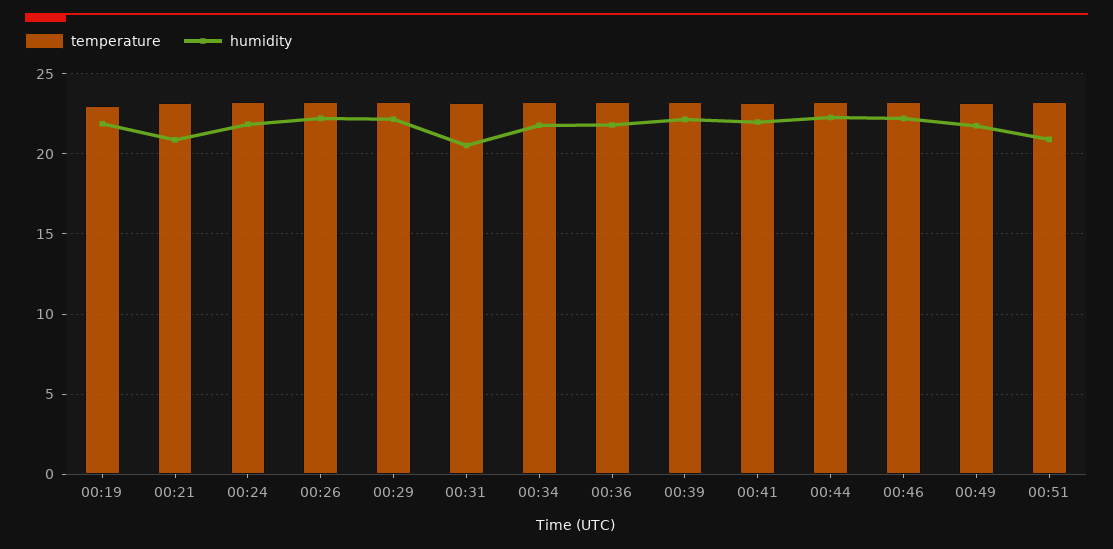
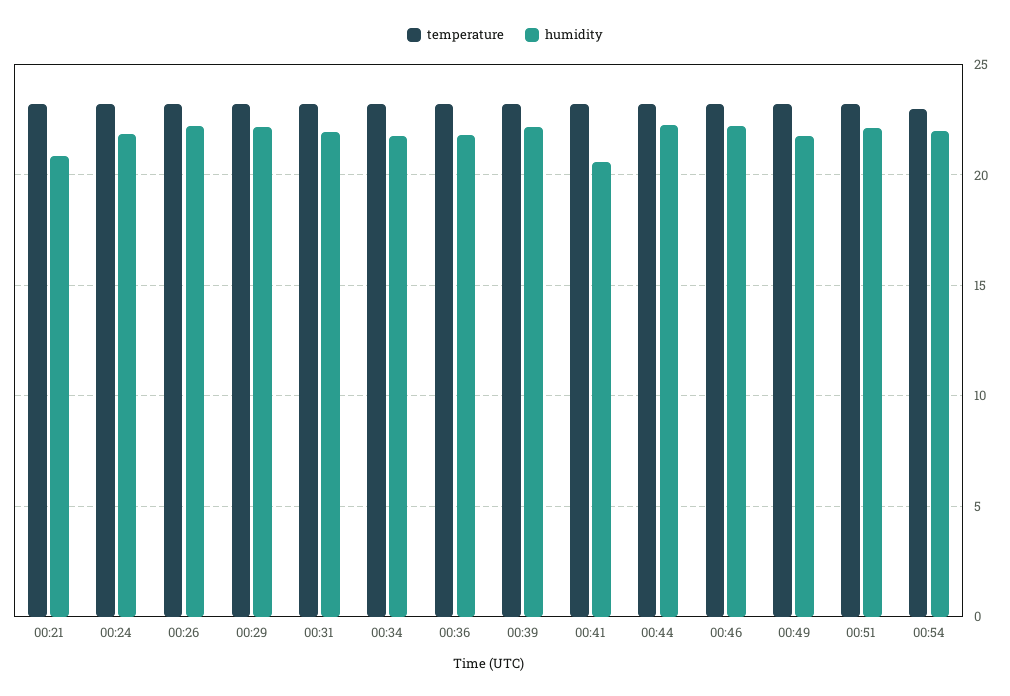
temperature, 00:19: 23 -> none
humidity, 00:19: 22 -> none
humidity, 00:31: 20.5 -> 22
humidity, 00:41: 22 -> 20.5
humidity, 00:51: 21 -> 22
temperature, 00:54: none -> 23
humidity, 00:54: none -> 22

